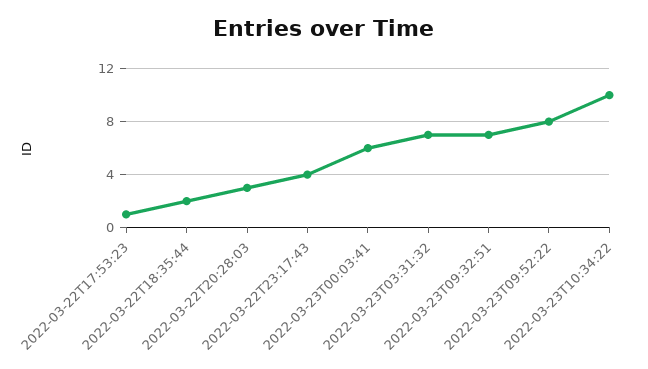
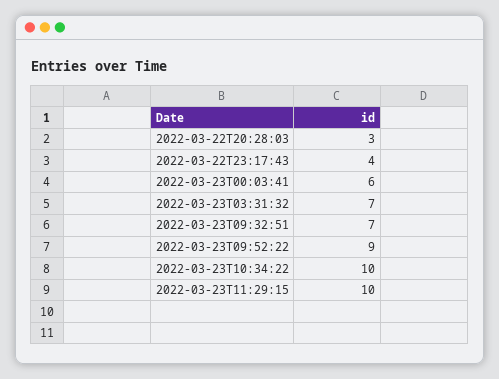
2022-03-22T17:53:23: 1 -> none
2022-03-22T18:35:44: 2 -> none
2022-03-23T09:52:22: 8 -> 9
2022-03-23T11:29:15: none -> 10

